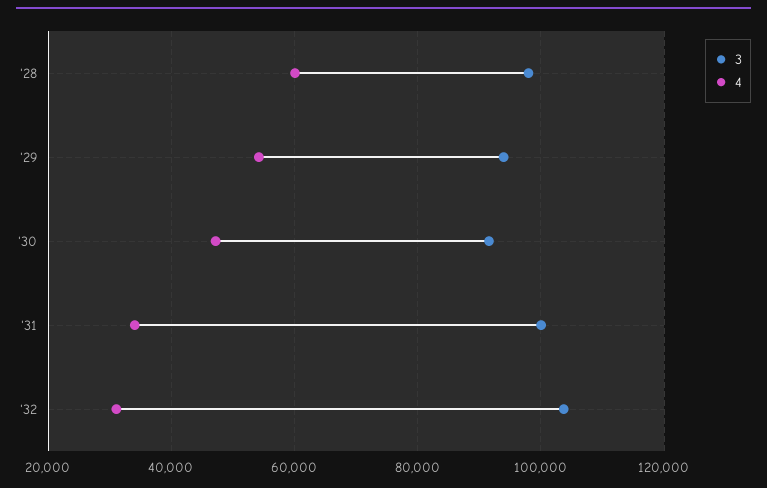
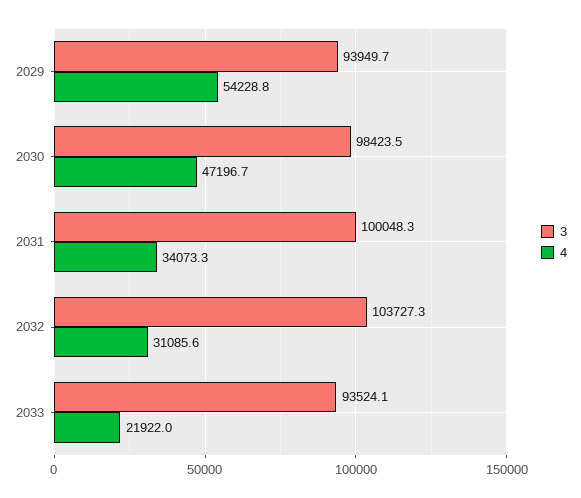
3, '28: 98000 -> none
4, '28: 60000 -> none
3, '30: 92000 -> 98423.5
3, 2033: none -> 93524.1
4, 2033: none -> 21922

